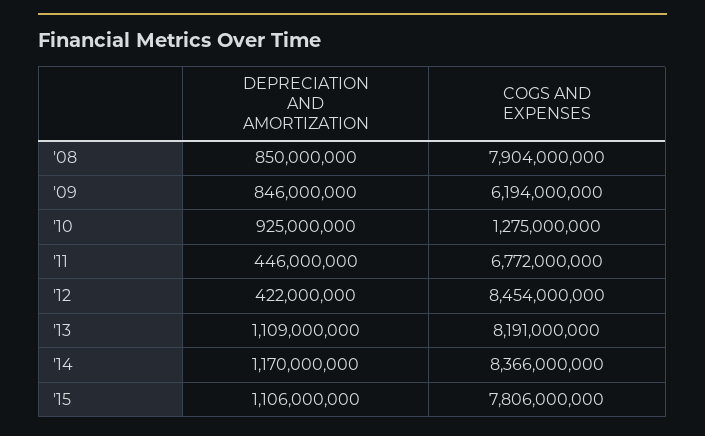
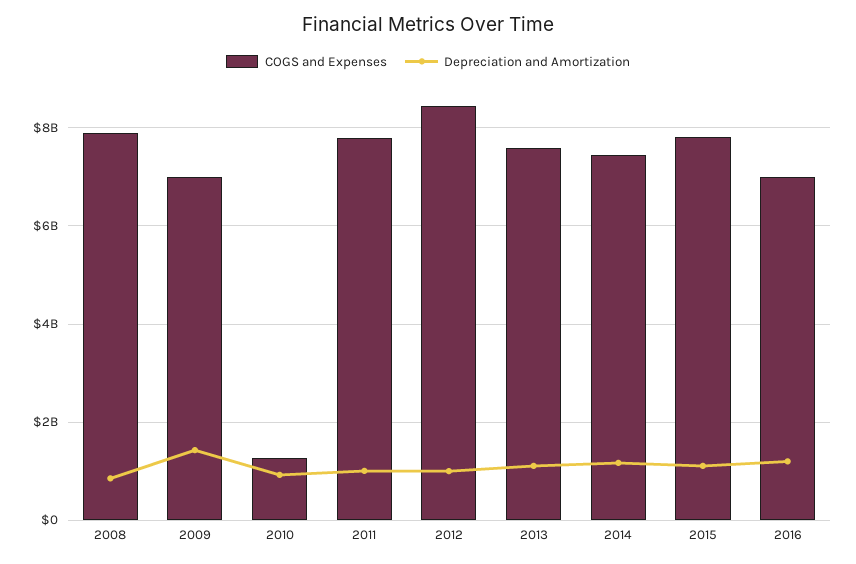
DEPRECIATION AND AMORTIZATION, '09: 846000000 -> 1400000000
COGS AND EXPENSES, '09: 6194000000 -> 7000000000
DEPRECIATION AND AMORTIZATION, '11: 446000000 -> 1000000000
COGS AND EXPENSES, '11: 6772000000 -> 7800000000
DEPRECIATION AND AMORTIZATION, '12: 422000000 -> 1000000000
COGS AND EXPENSES, '13: 8191000000 -> 7600000000
COGS AND EXPENSES, '14: 8366000000 -> 7400000000
COGS AND EXPENSES, 2016: none -> 7000000000
DEPRECIATION AND AMORTIZATION, 2016: none -> 1200000000

